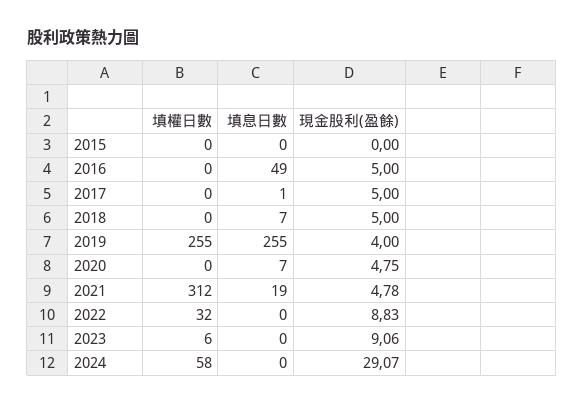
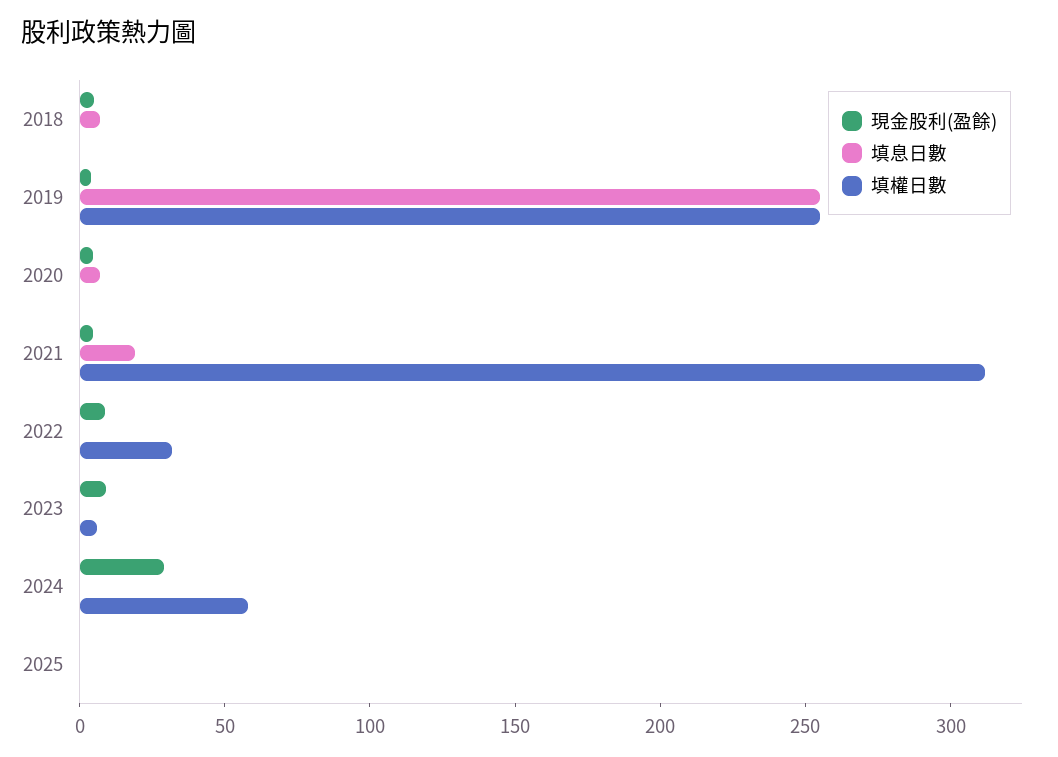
填權日數, 2015: 0 -> none
填息日數, 2015: 0 -> none
現金股利(盈餘), 2015: 0 -> none
填權日數, 2016: 0 -> none
填息日數, 2016: 49 -> none
現金股利(盈餘), 2016: 5 -> none
填權日數, 2017: 0 -> none
填息日數, 2017: 1 -> none
現金股利(盈餘), 2017: 5 -> none
現金股利(盈餘), 2025: none -> 0
填息日數, 2025: none -> 0
填權日數, 2025: none -> 0

